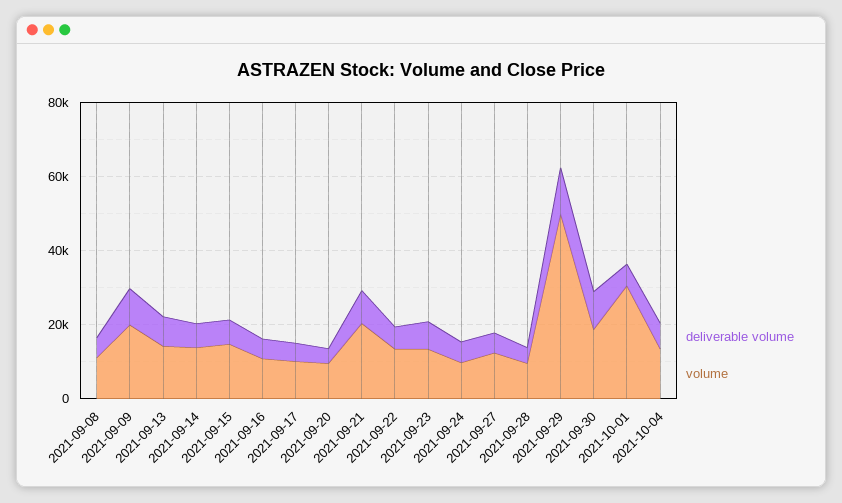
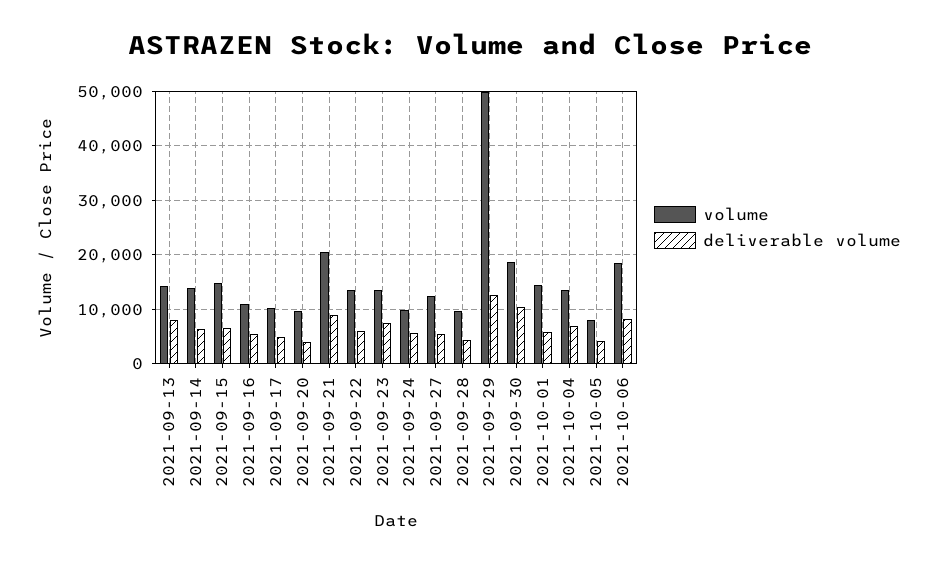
deliverable volume, 2021-09-08: 5000 -> none
volume, 2021-09-08: 10000 -> none
deliverable volume, 2021-09-09: 10000 -> none
volume, 2021-09-09: 20000 -> none
volume, 2021-10-01: 30000 -> 14000
volume, 2021-10-05: none -> 8000
deliverable volume, 2021-10-05: none -> 4000
volume, 2021-10-06: none -> 18000
deliverable volume, 2021-10-06: none -> 8000

